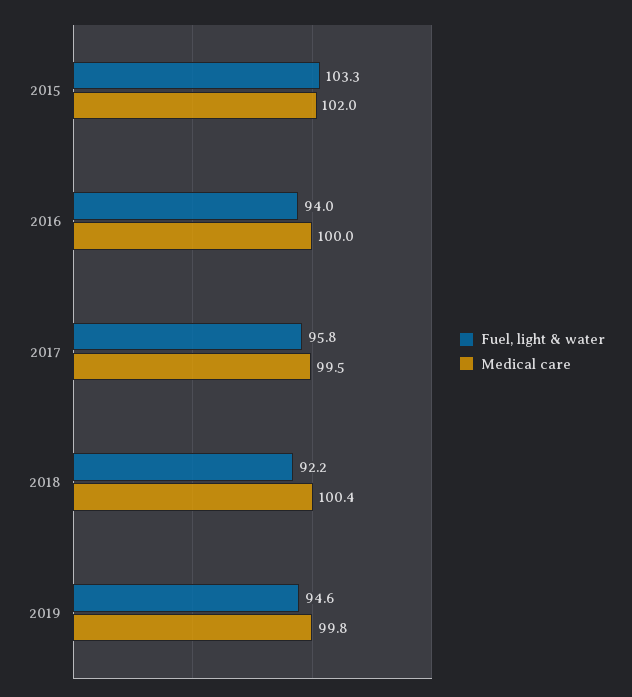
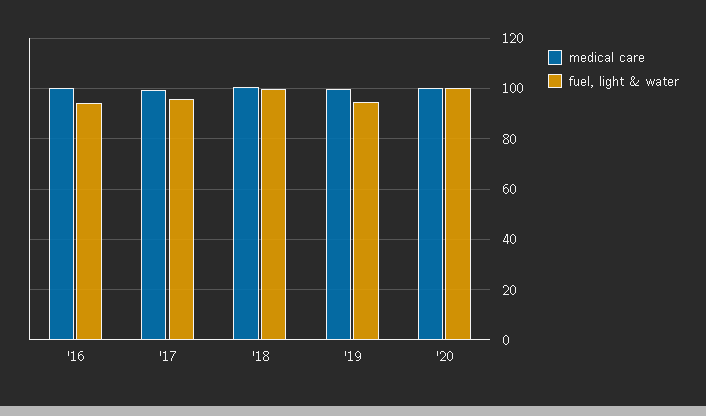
Fuel, light & water, 2015: 103.3 -> none
Medical care, 2015: 102 -> none
Fuel, light & water, 2018: 92.2 -> 100
Medical care, '20: none -> 100
Fuel, light & water, '20: none -> 100

